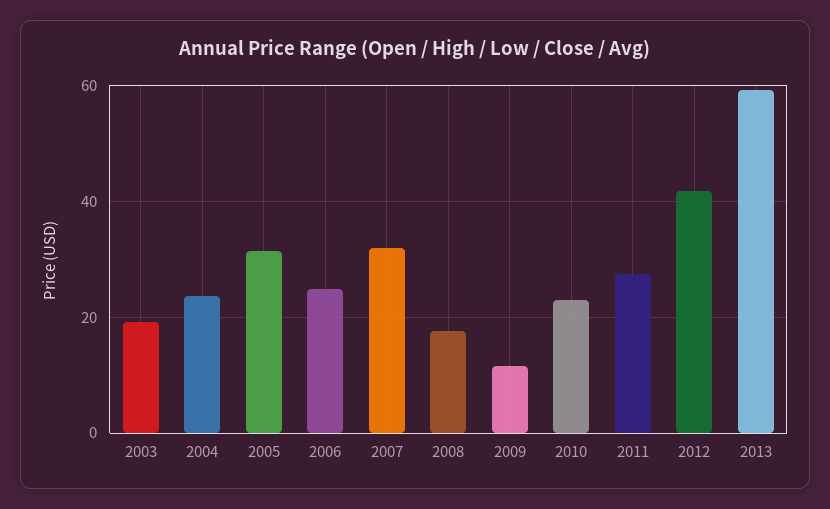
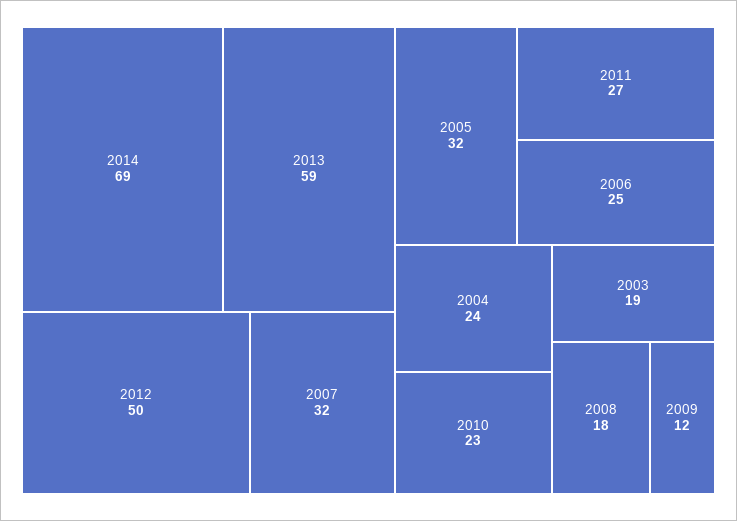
2012: 42 -> 50
2014: none -> 69

